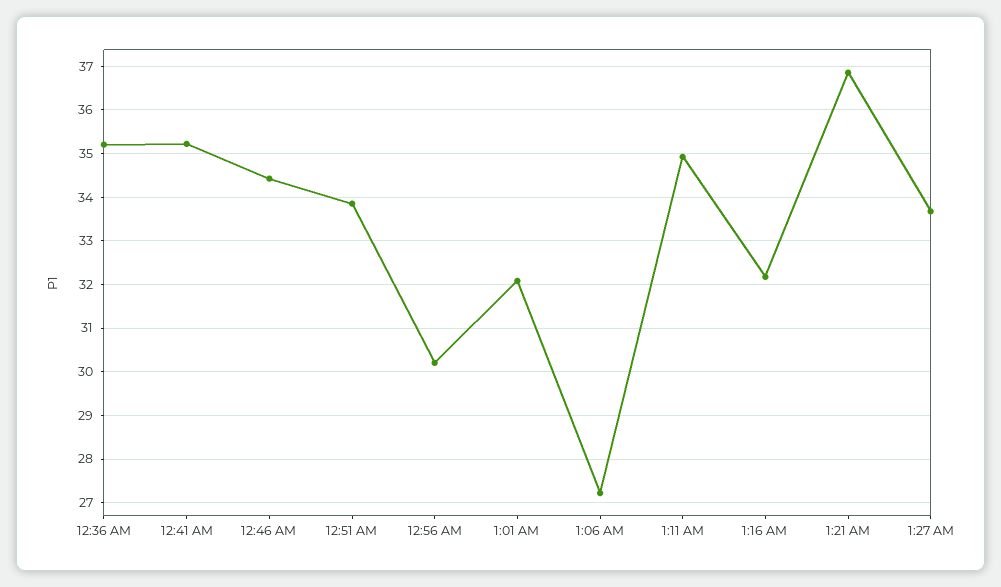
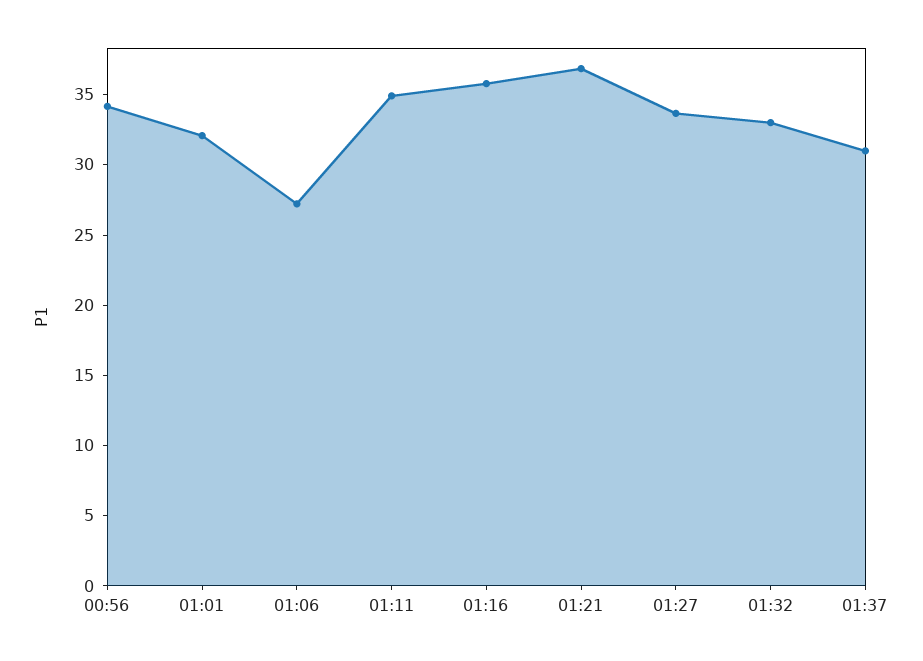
12:36 AM: 35.2 -> none
12:41 AM: 35.2 -> none
12:46 AM: 34.4 -> none
12:51 AM: 33.8 -> none
12:56 AM: 30.2 -> 34
1:16 AM: 32.2 -> 36
01:32: none -> 33
01:37: none -> 31

